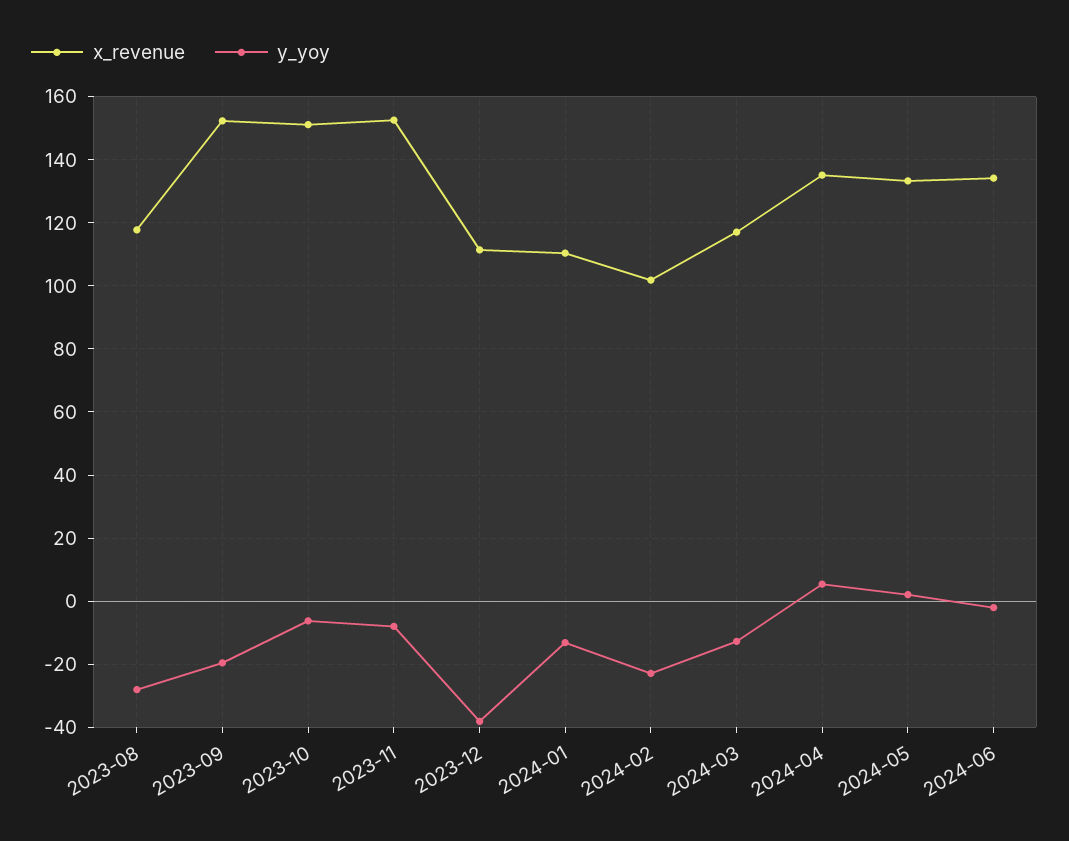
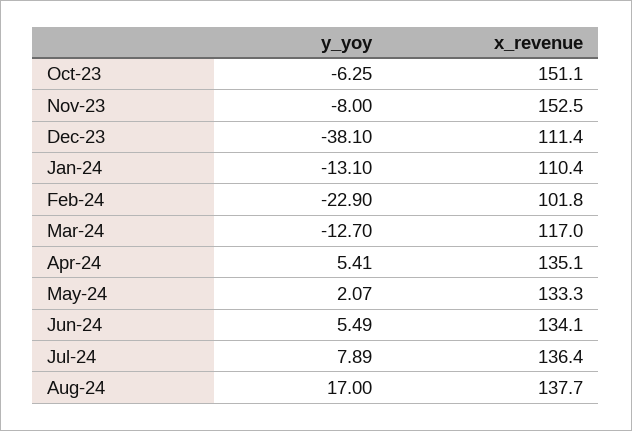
x_revenue, 2023-08: 118 -> none
y_yoy, 2023-08: -28 -> none
x_revenue, 2023-09: 152 -> none
y_yoy, 2023-09: -20 -> none
y_yoy, 2024-06: -2 -> 5.49
y_yoy, Jul-24: none -> 7.89
x_revenue, Jul-24: none -> 136.4
y_yoy, Aug-24: none -> 17
x_revenue, Aug-24: none -> 137.7

